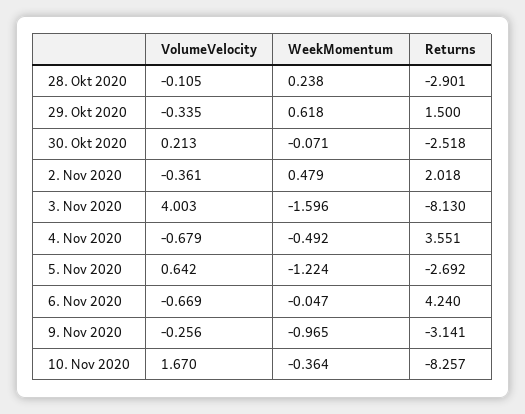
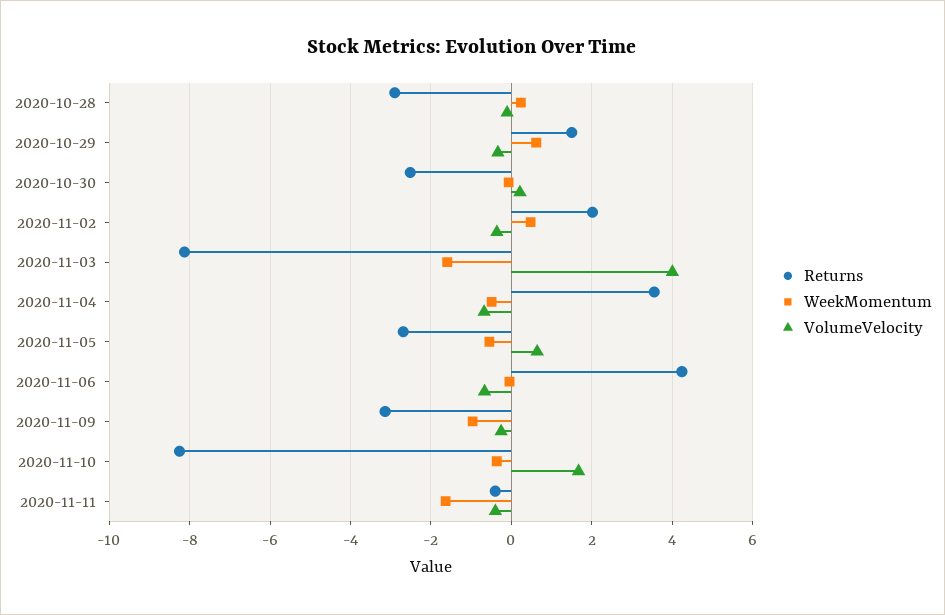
WeekMomentum, 5. Nov 2020: -1.224 -> -0.6
Returns, 2020-11-11: none -> -0.4
WeekMomentum, 2020-11-11: none -> -1.6
VolumeVelocity, 2020-11-11: none -> -0.4

